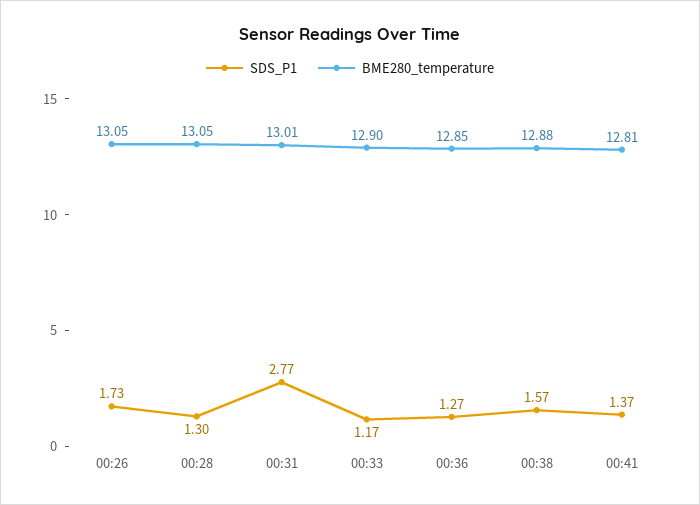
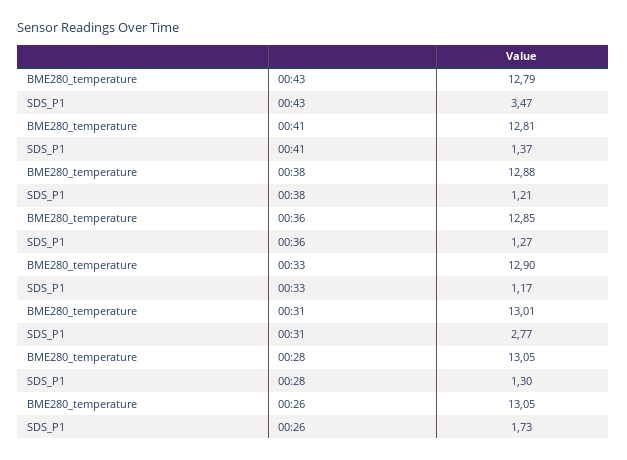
SDS_P1, 00:38: 1.57 -> 1.21
BME280_temperature, 00:43: none -> 12.79
SDS_P1, 00:43: none -> 3.47

